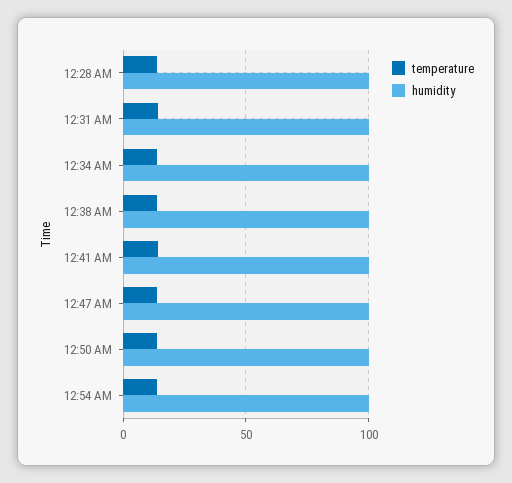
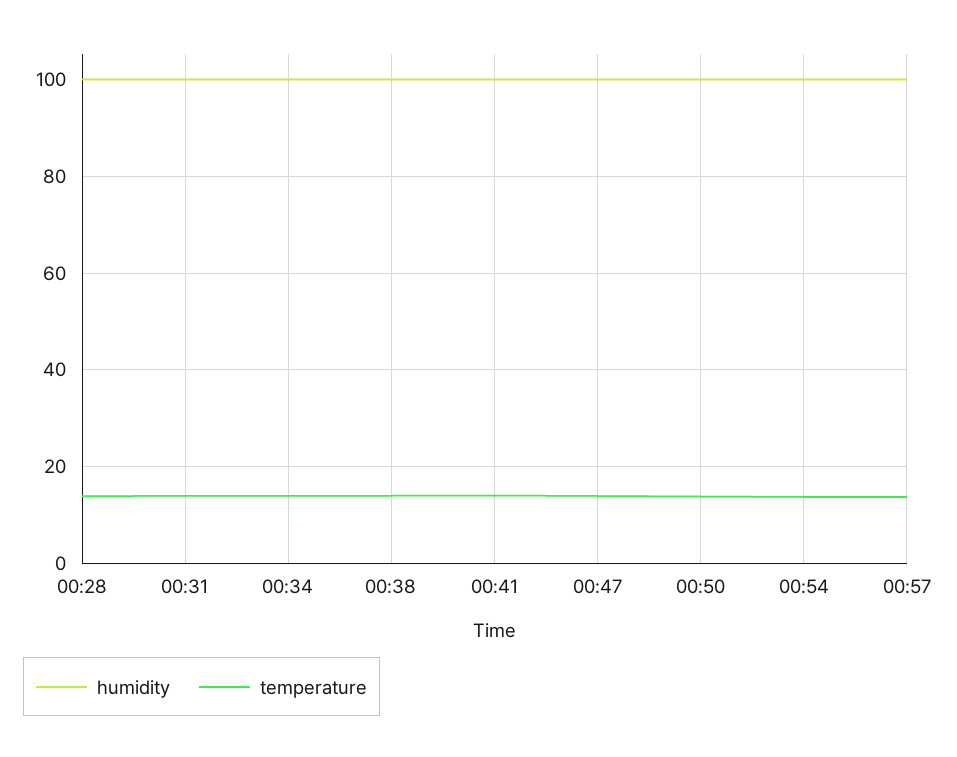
humidity, 00:57: none -> 100
temperature, 00:57: none -> 14

